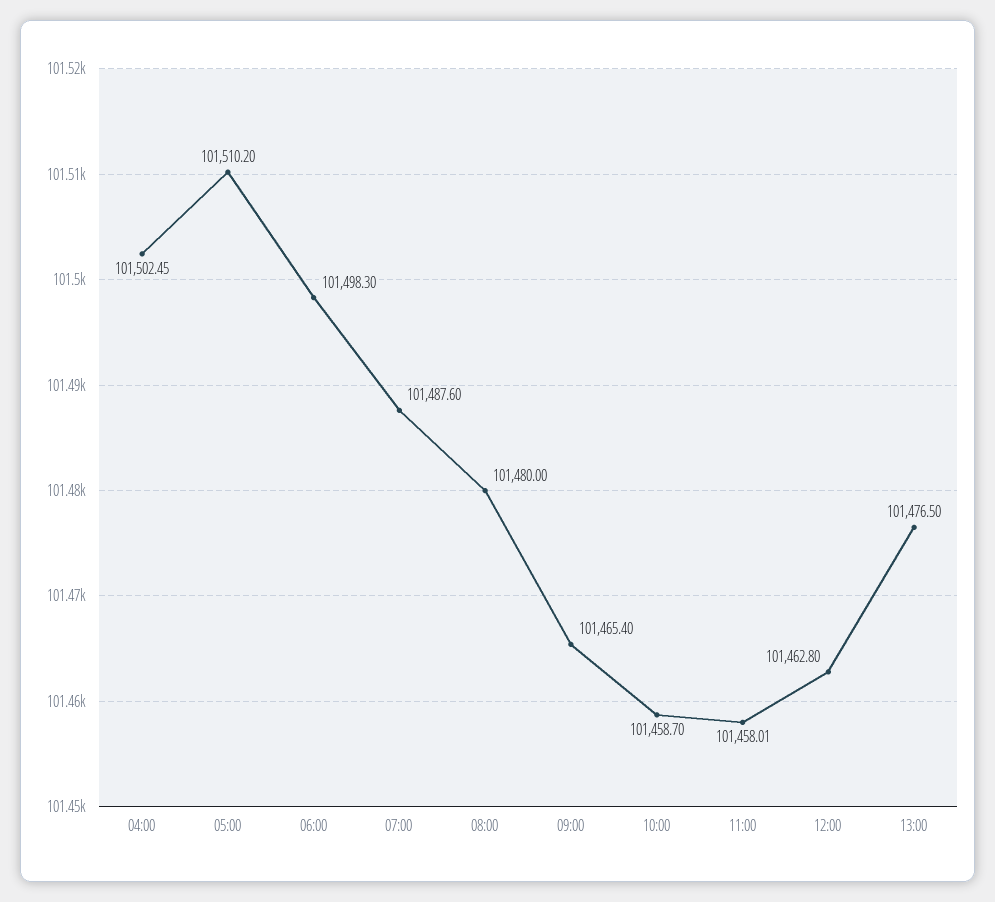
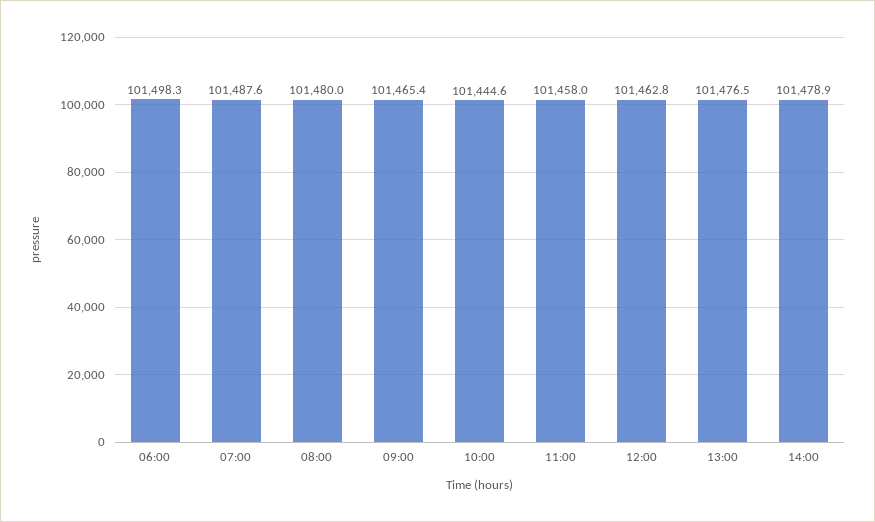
04:00: 101502.45 -> none
05:00: 101510.2 -> none
10:00: 101458.7 -> 101444.6
14:00: none -> 101478.9

